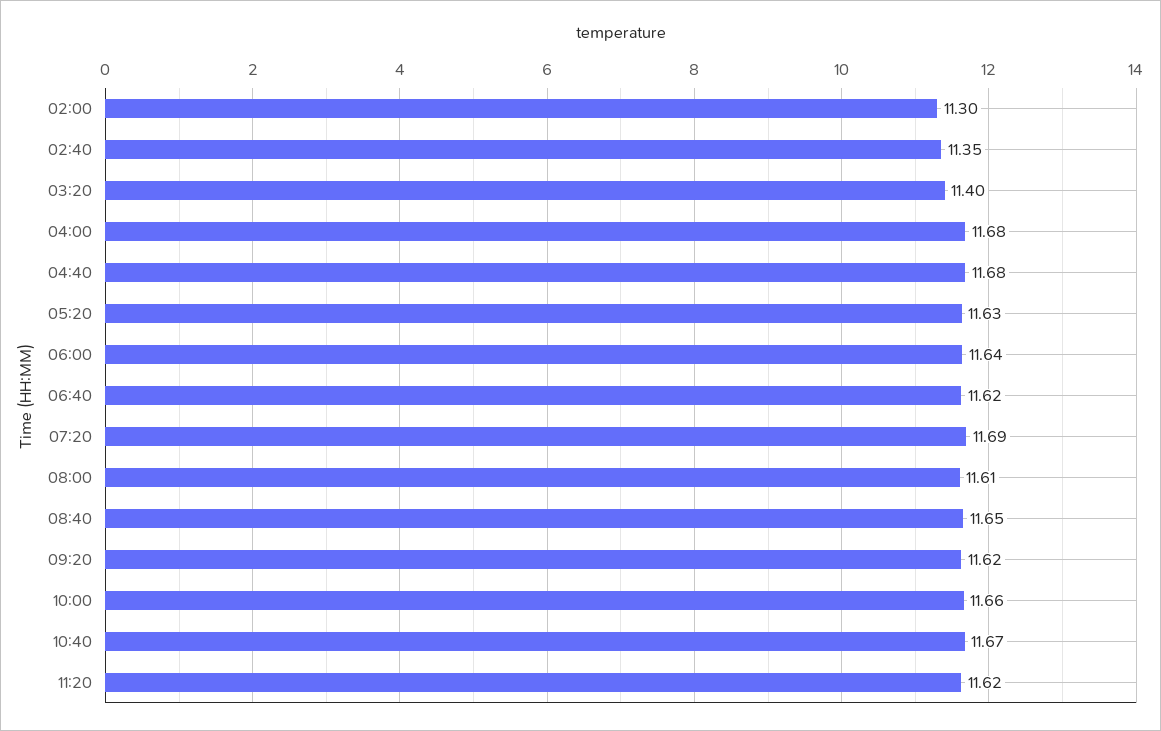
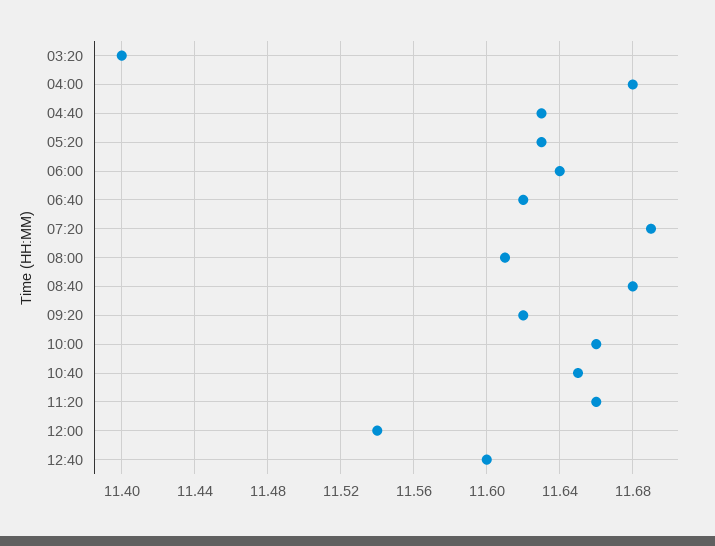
02:00: 11.3 -> none
02:40: 11.35 -> none
04:40: 11.68 -> 11.63
08:40: 11.65 -> 11.68
10:40: 11.67 -> 11.65
11:20: 11.62 -> 11.66
12:00: none -> 11.54
12:40: none -> 11.6

